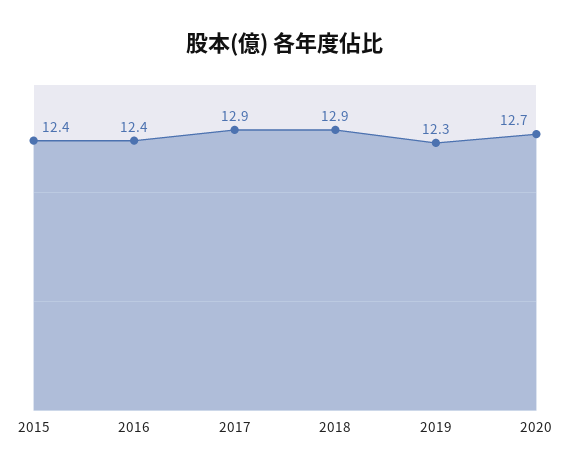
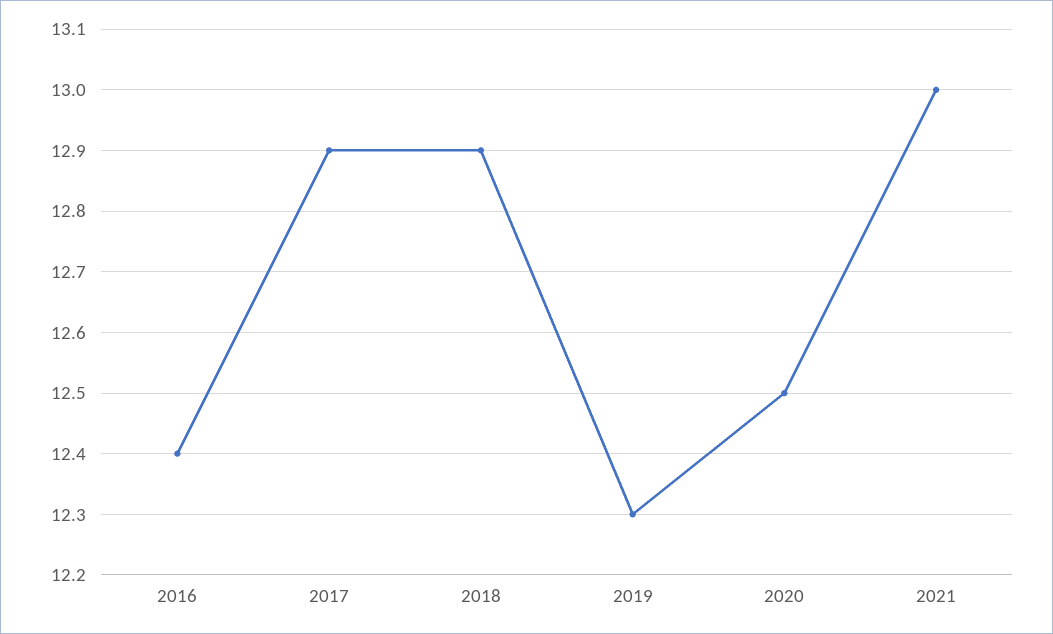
2015: 12.4 -> none
2020: 12.7 -> 12.5
2021: none -> 13

